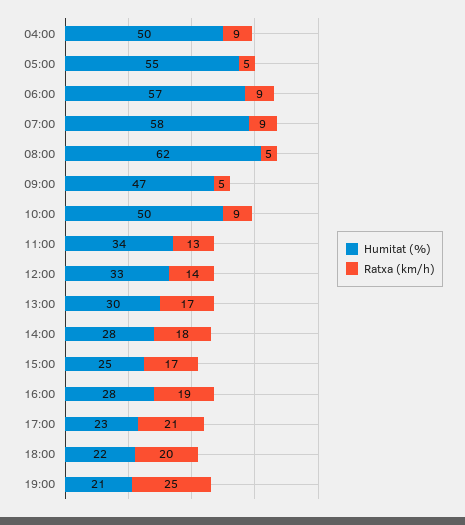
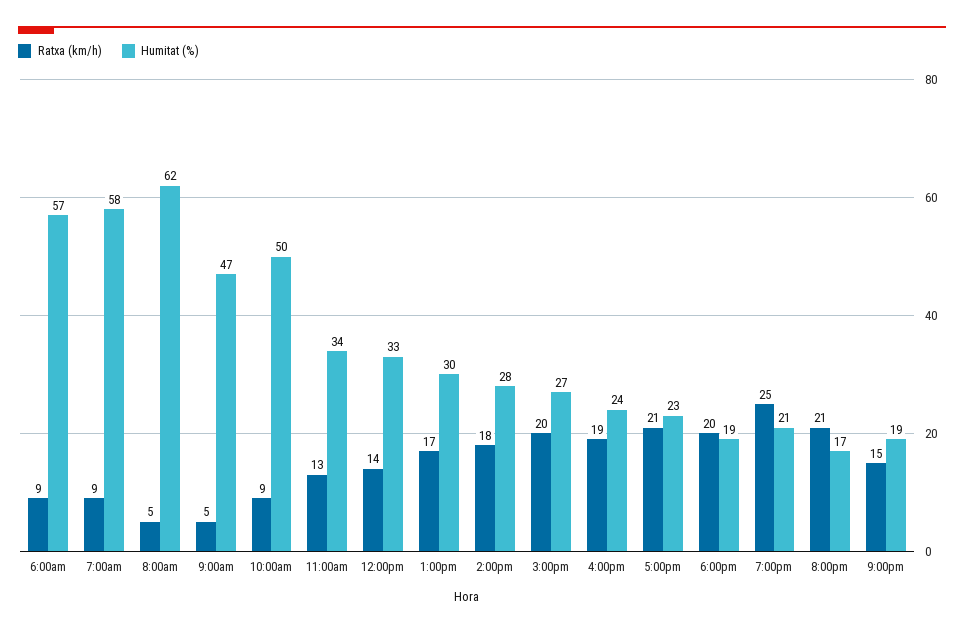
Humitat (%), 04:00: 50 -> none
Ratxa (km/h), 04:00: 9 -> none
Humitat (%), 05:00: 55 -> none
Ratxa (km/h), 05:00: 5 -> none
Humitat (%), 15:00: 25 -> 27
Ratxa (km/h), 15:00: 17 -> 20
Humitat (%), 16:00: 28 -> 24
Humitat (%), 18:00: 22 -> 19
Ratxa (km/h), 8:00pm: none -> 21
Humitat (%), 8:00pm: none -> 17
Ratxa (km/h), 9:00pm: none -> 15
Humitat (%), 9:00pm: none -> 19

